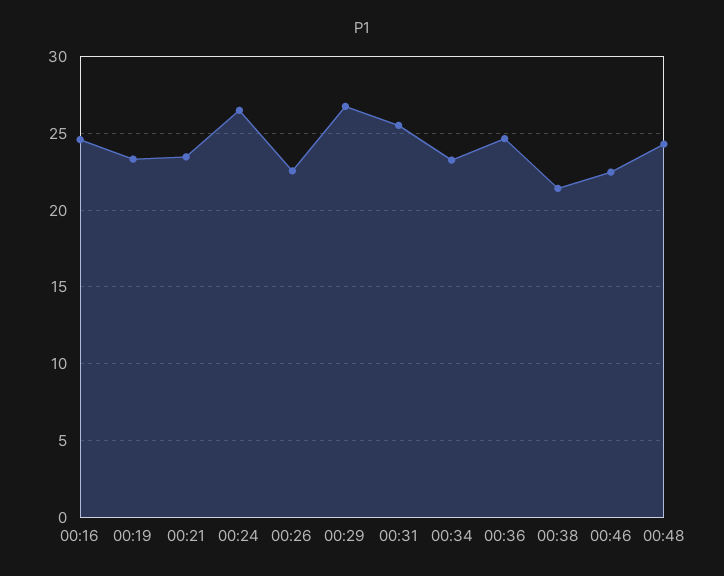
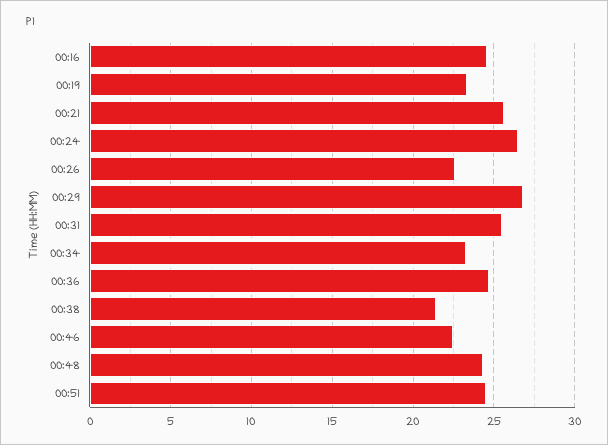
00:21: 23.5 -> 25.5
00:51: none -> 24.5

